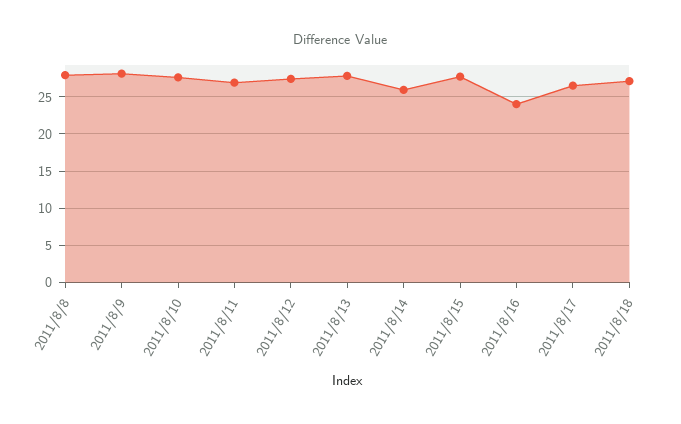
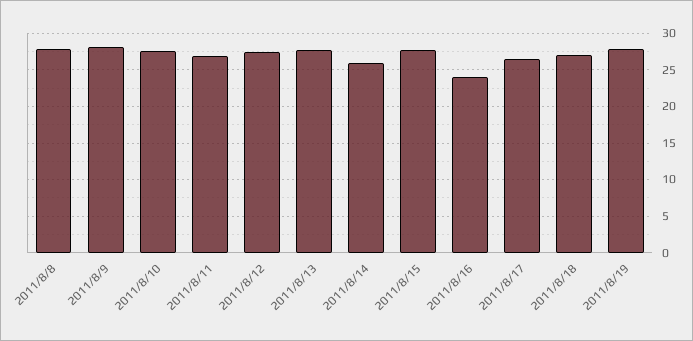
2011/8/19: none -> 28

